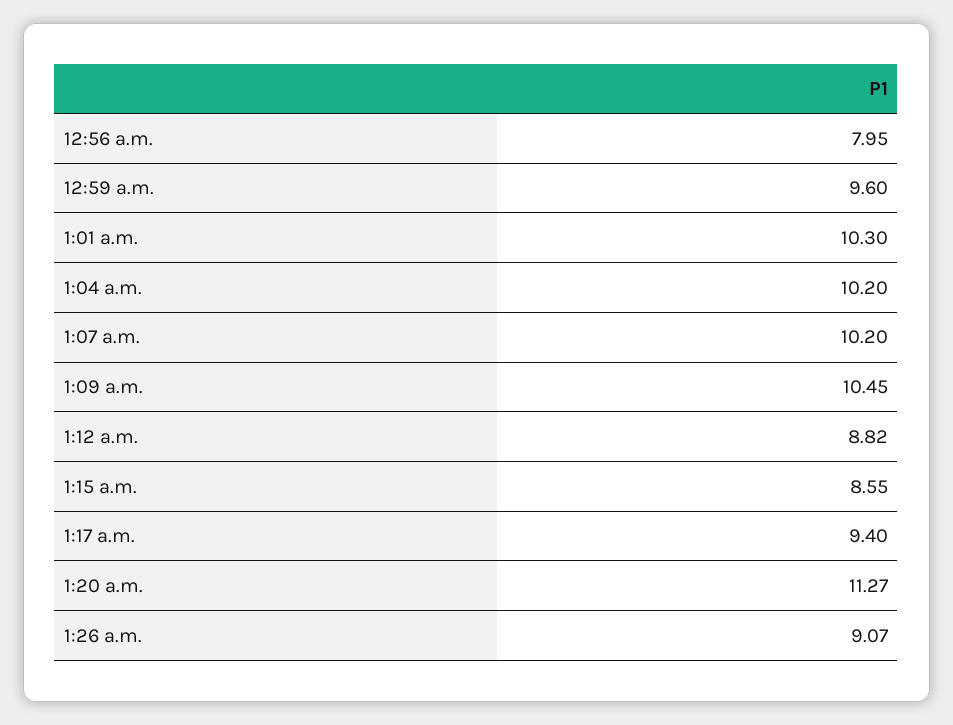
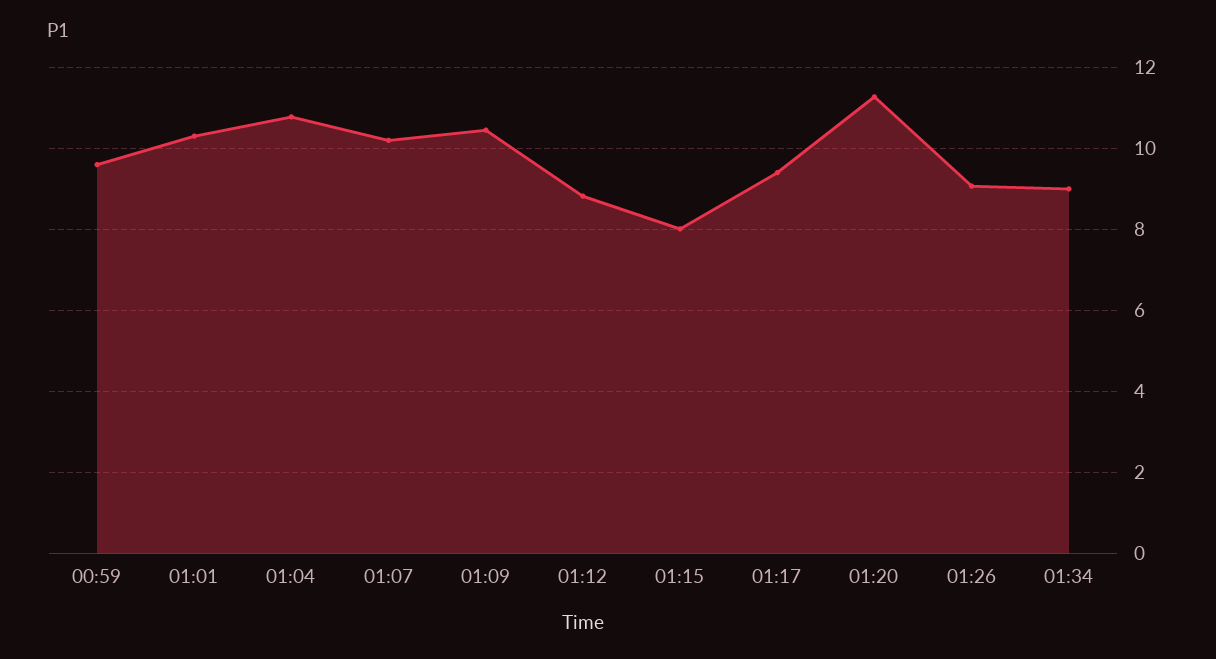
12:56 a.m.: 7.95 -> none
1:04 a.m.: 10.2 -> 10.8
1:15 a.m.: 8.55 -> 8
01:34: none -> 9

